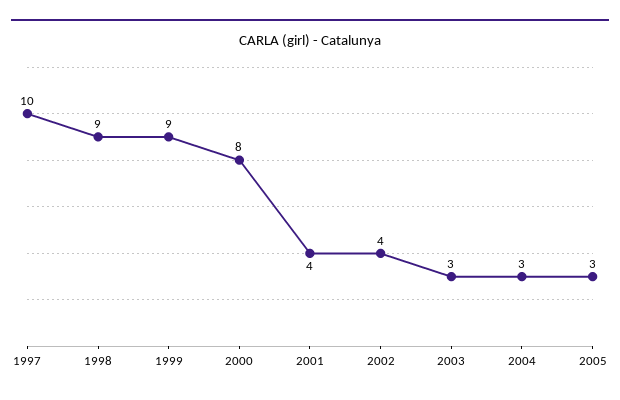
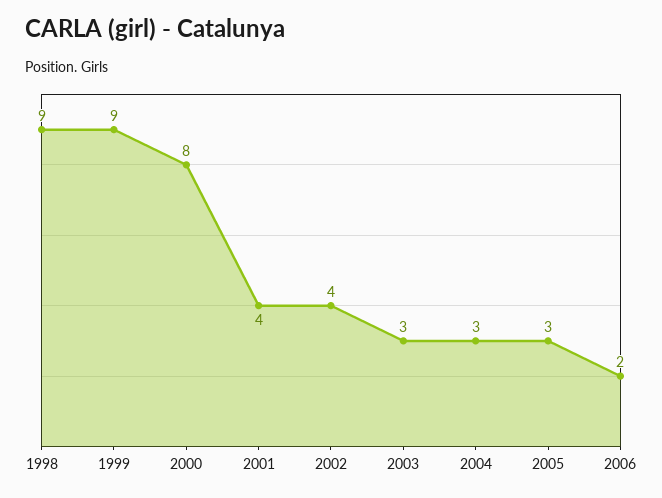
1997: 10 -> none
2006: none -> 2

